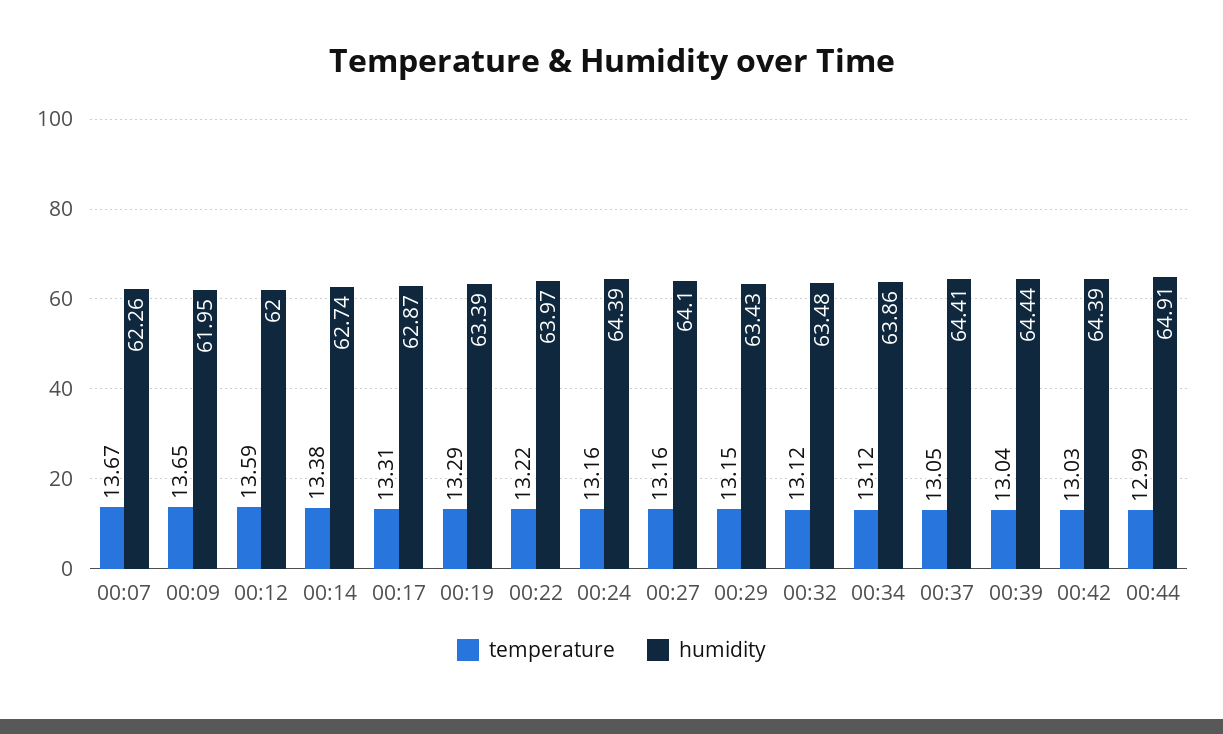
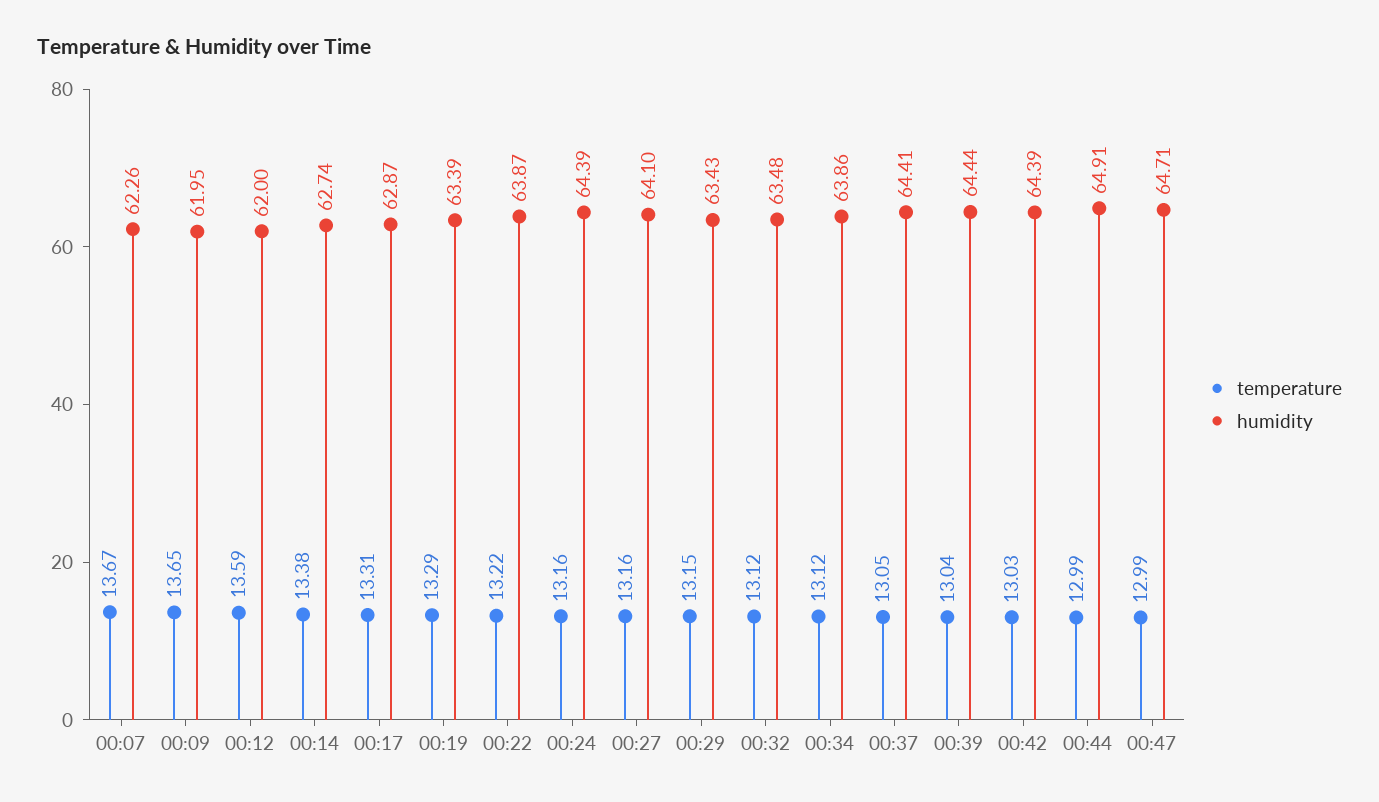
humidity, 00:22: 63.97 -> 63.87
temperature, 00:47: none -> 12.99
humidity, 00:47: none -> 64.71

